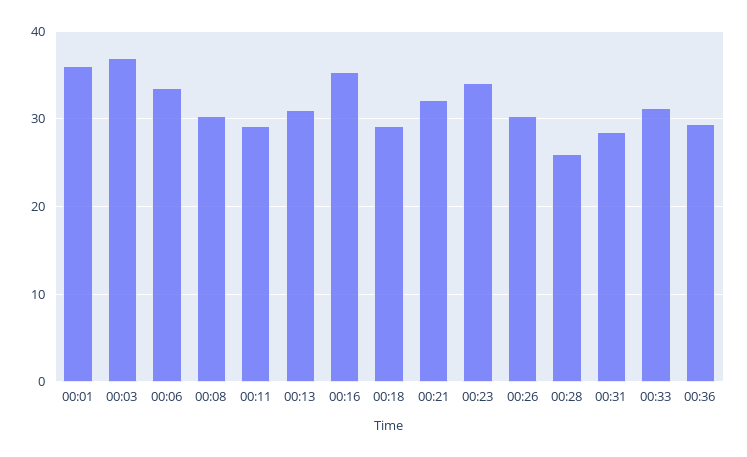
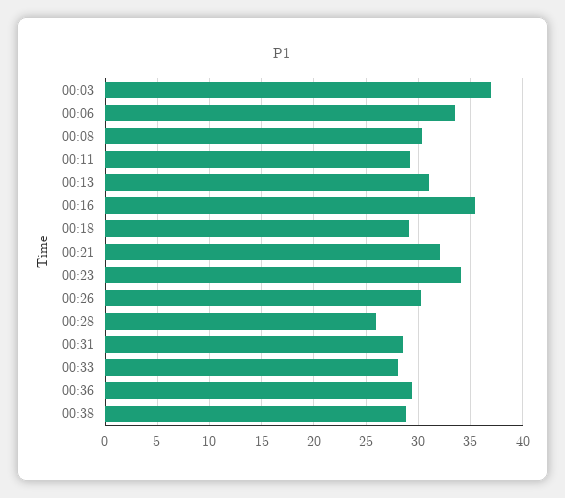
00:01: 36 -> none
00:33: 31 -> 28
00:38: none -> 29

